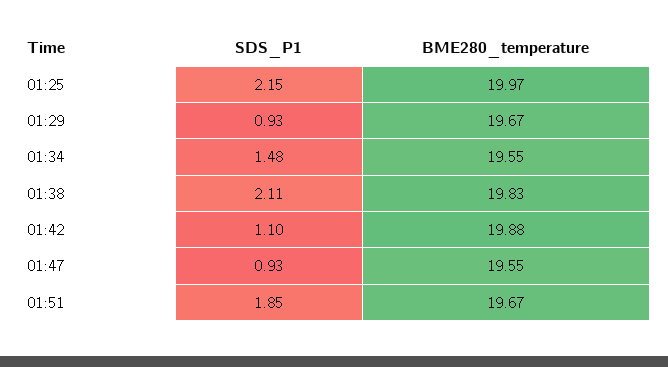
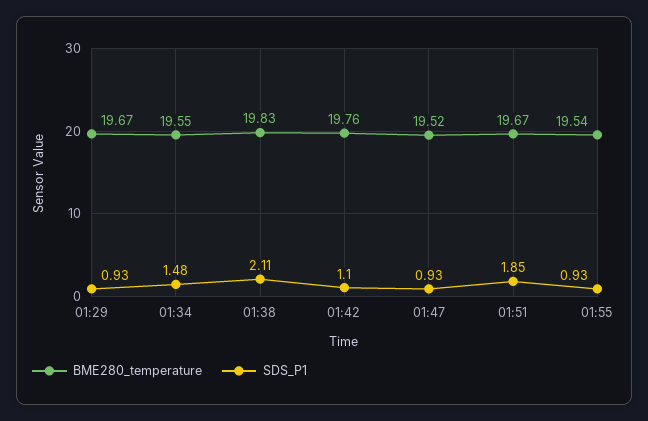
SDS_P1, 01:25: 2.15 -> none
BME280_temperature, 01:25: 19.97 -> none
BME280_temperature, 01:42: 19.88 -> 19.76
BME280_temperature, 01:47: 19.55 -> 19.52
BME280_temperature, 01:55: none -> 19.54
SDS_P1, 01:55: none -> 0.93

